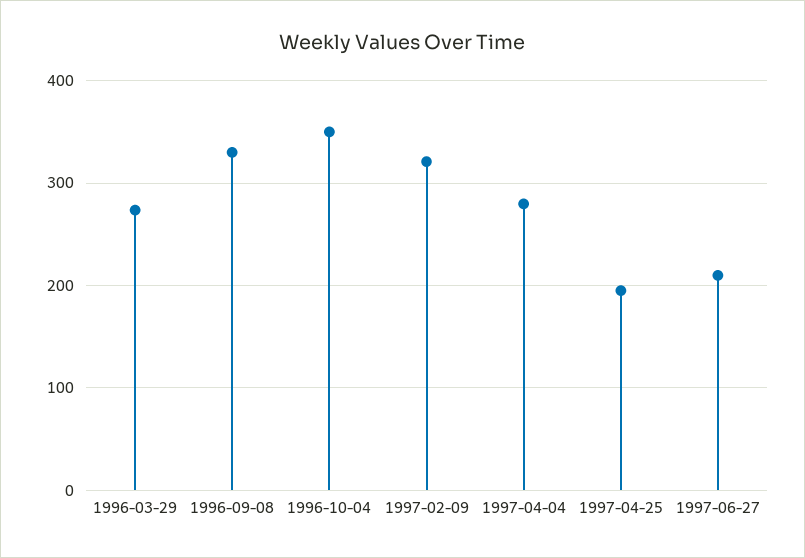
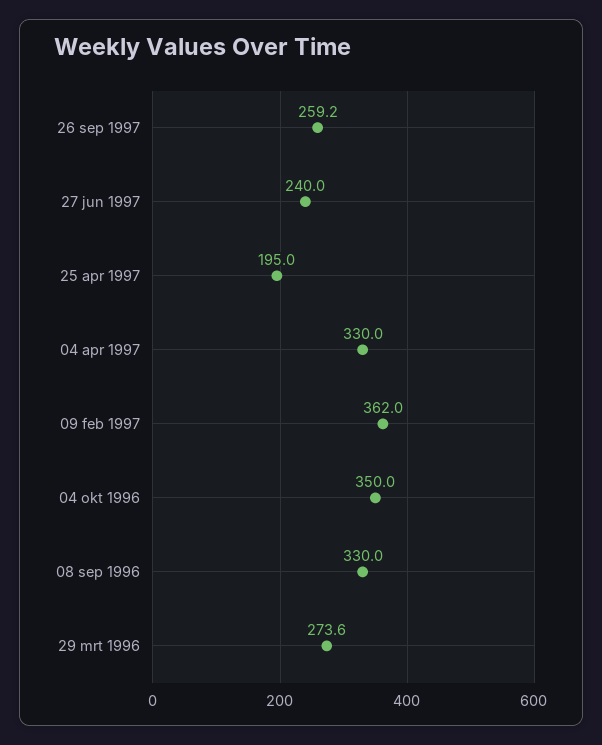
1997-02-09: 320 -> 362
1997-04-04: 280 -> 330
1997-06-27: 210 -> 240
26 sep 1997: none -> 259.2

